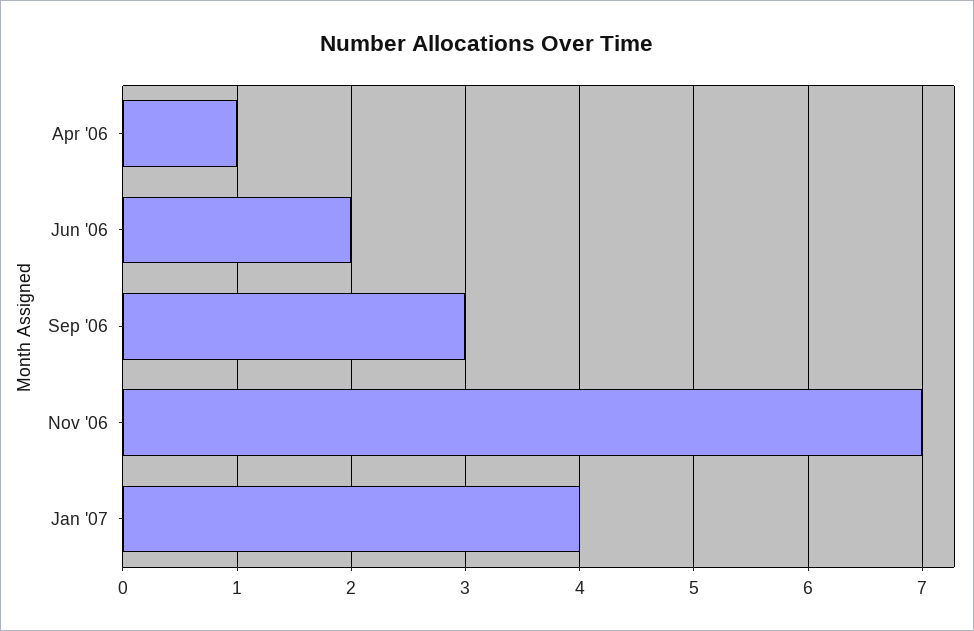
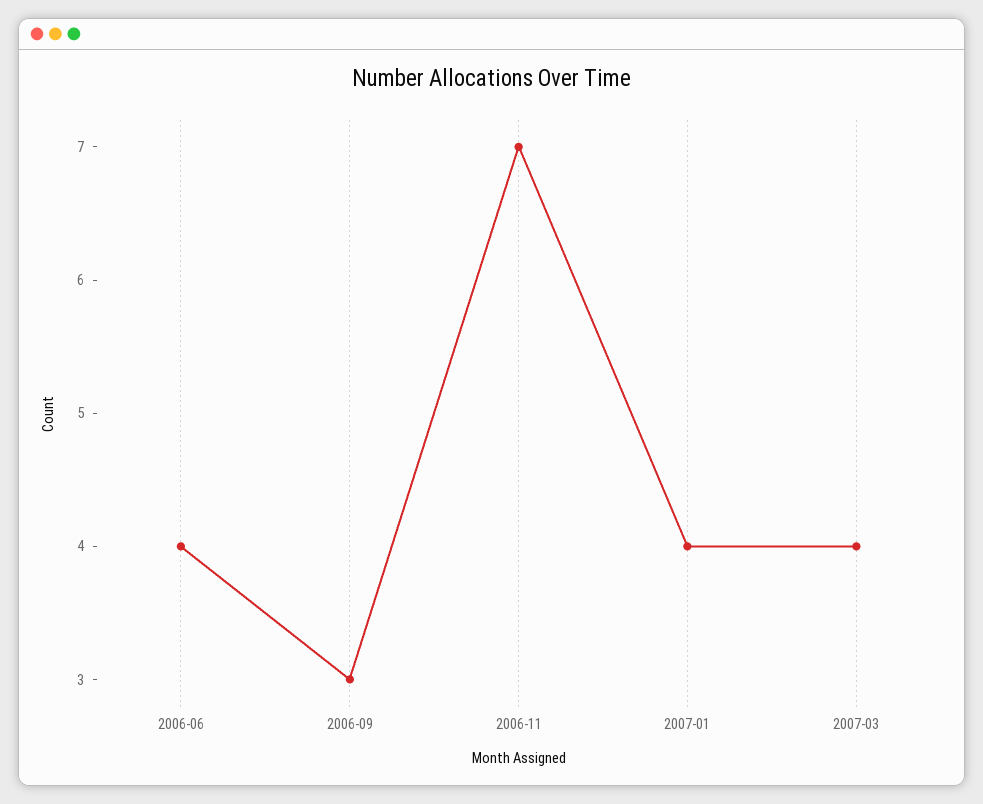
Apr '06: 1 -> none
Jun '06: 2 -> 4
2007-03: none -> 4

